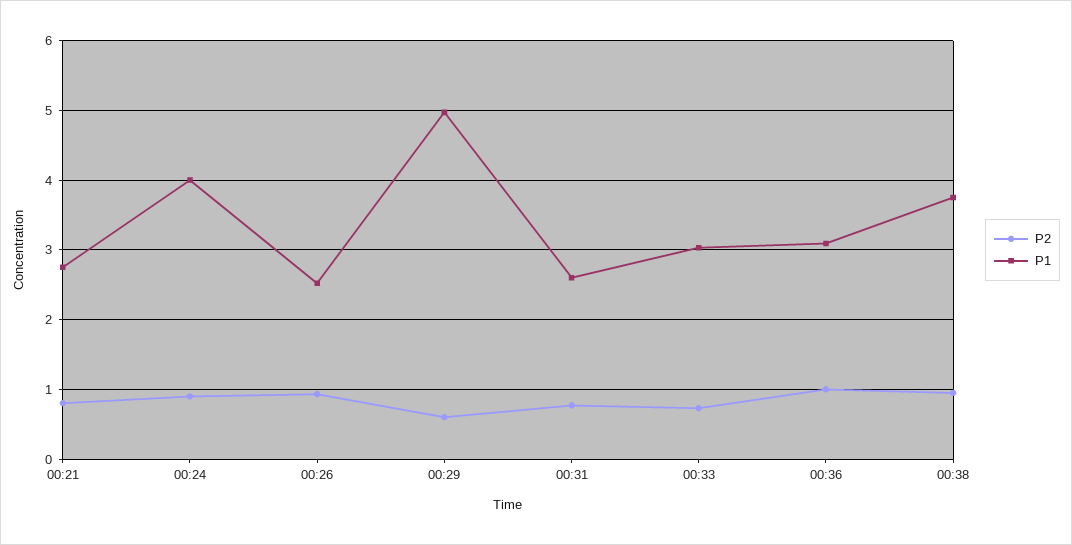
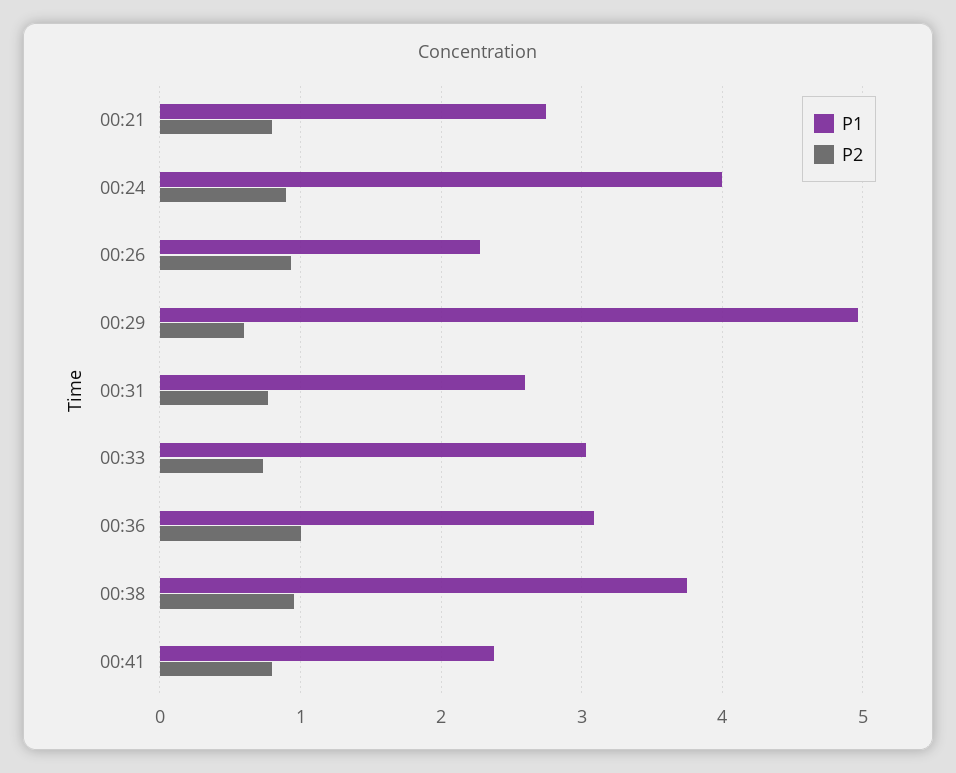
P1, 00:26: 2.5 -> 2.3
P1, 00:41: none -> 2.4
P2, 00:41: none -> 0.8

